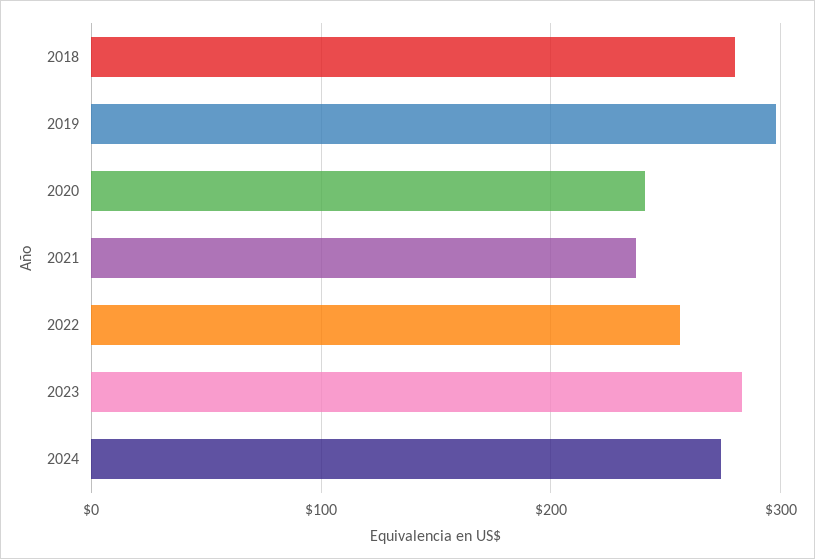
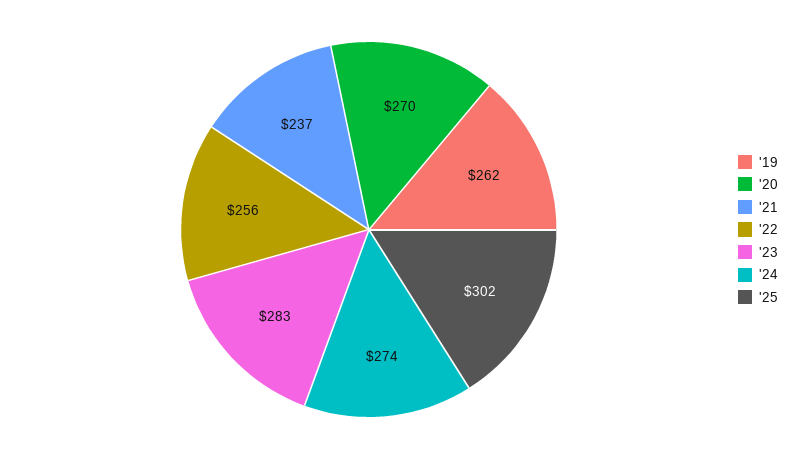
2018: 280 -> none
2019: 300 -> 262
2020: 240 -> 270
'25: none -> 302

